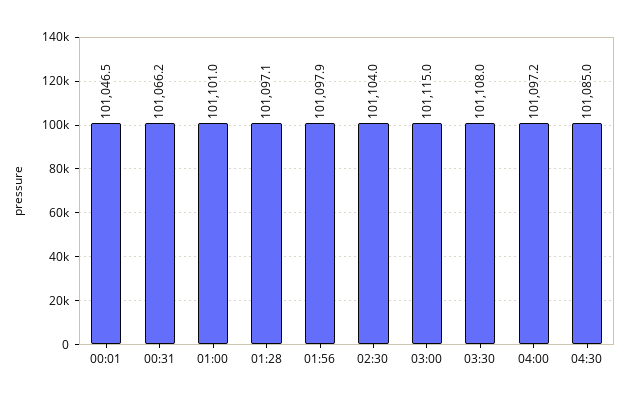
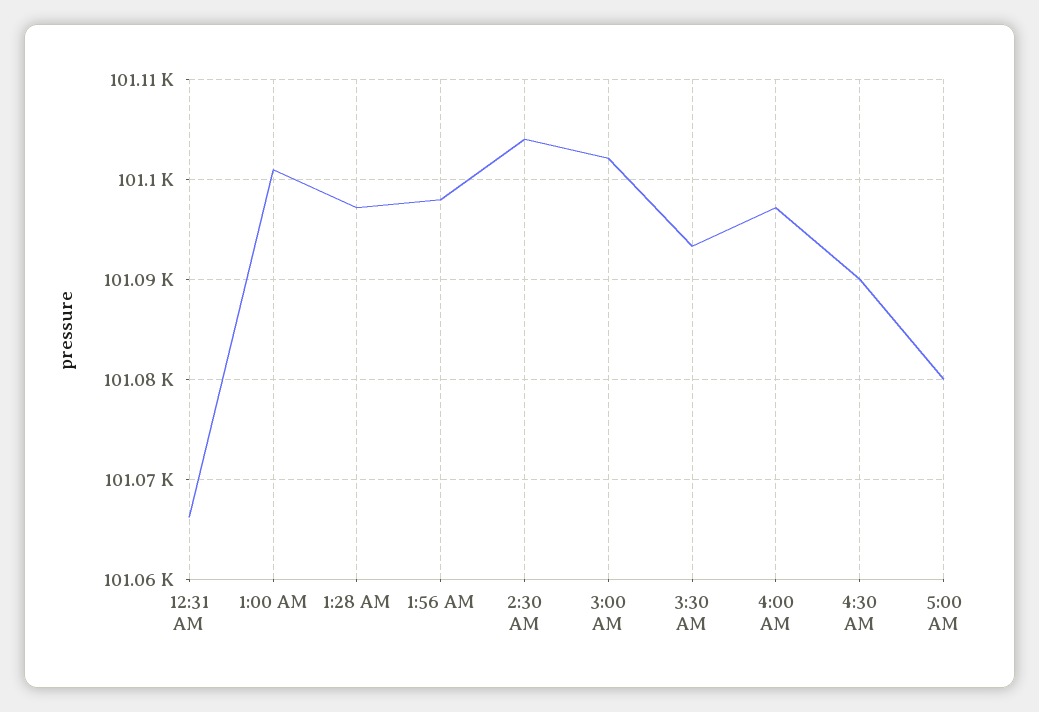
00:01: 101046.5 -> none
03:00: 101115 -> 101102
03:30: 101108 -> 101093
04:30: 101085 -> 101090
5:00 AM: none -> 101080

